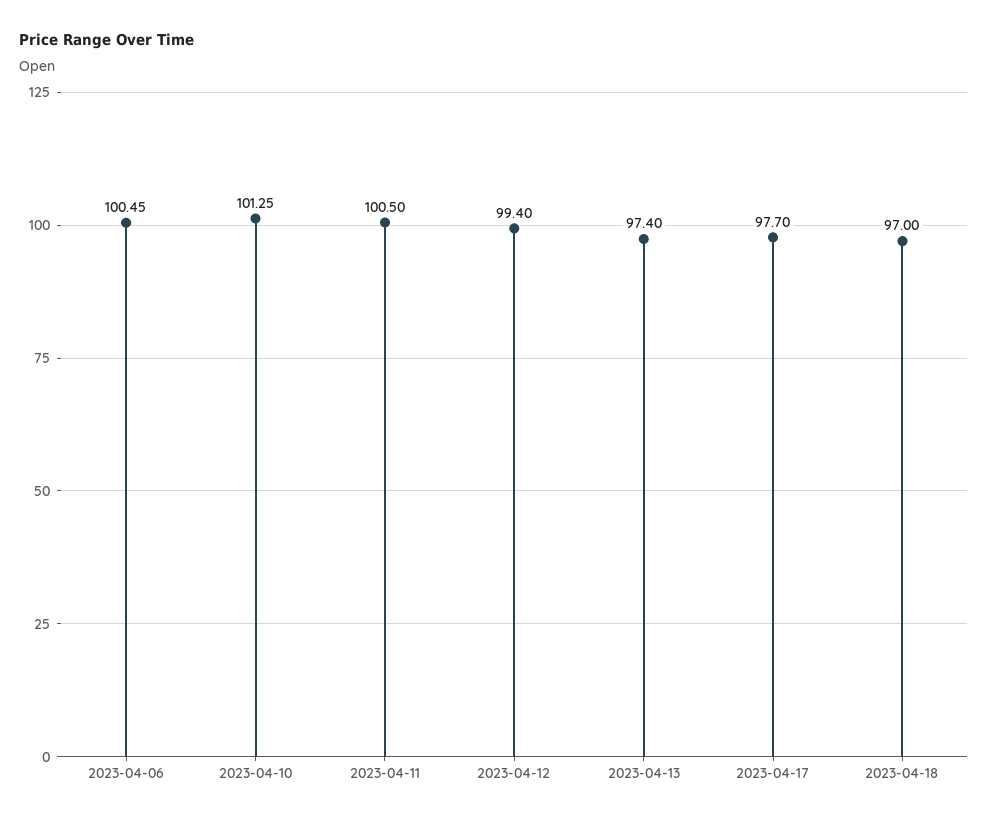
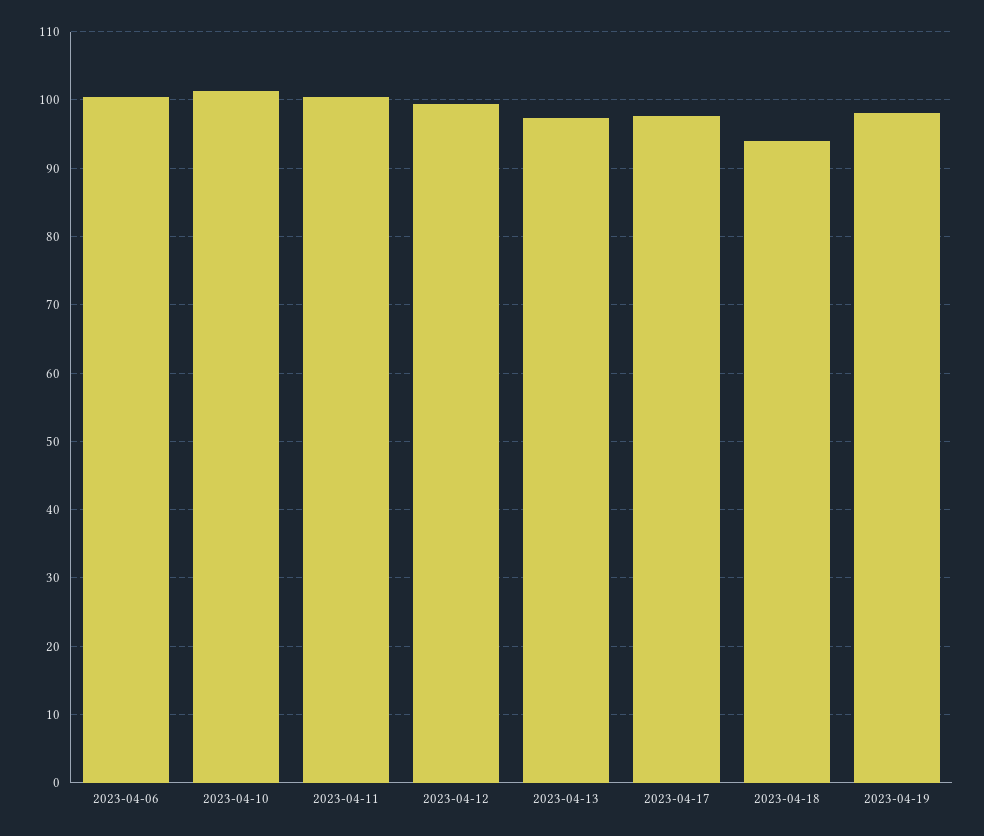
2023-04-18: 97 -> 94
2023-04-19: none -> 98

